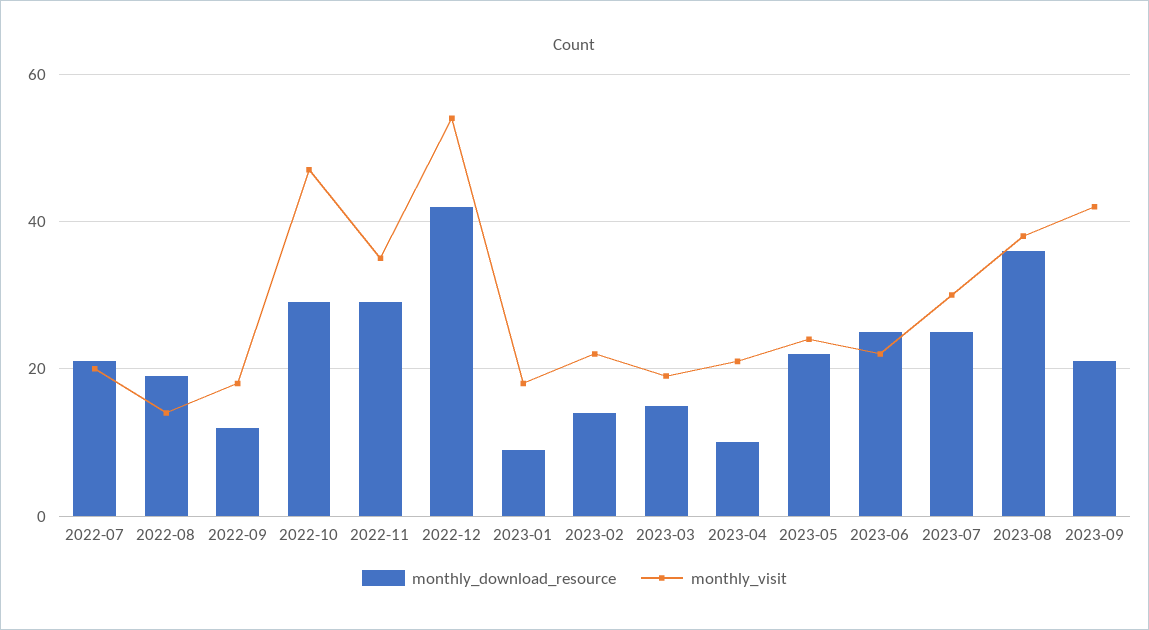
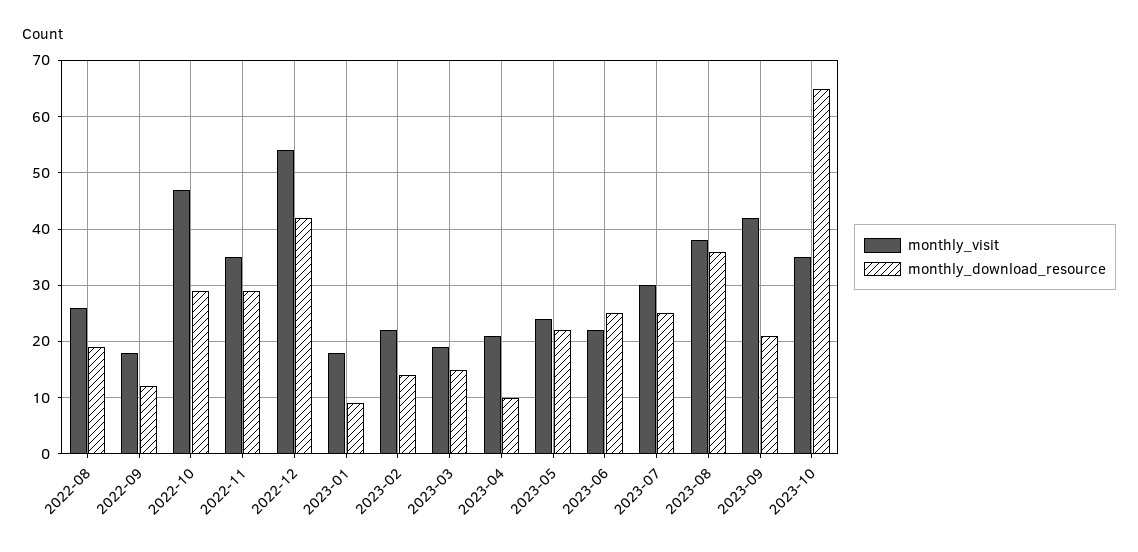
monthly_download_resource, 2022-07: 20 -> none
monthly_visit, 2022-07: 20 -> none
monthly_visit, 2022-08: 15 -> 25
monthly_visit, 2023-10: none -> 35
monthly_download_resource, 2023-10: none -> 65

